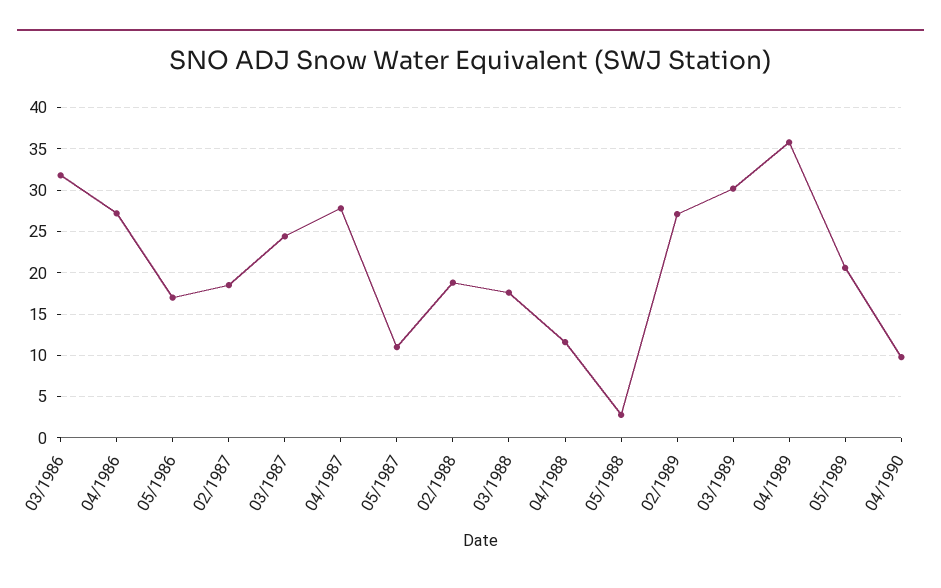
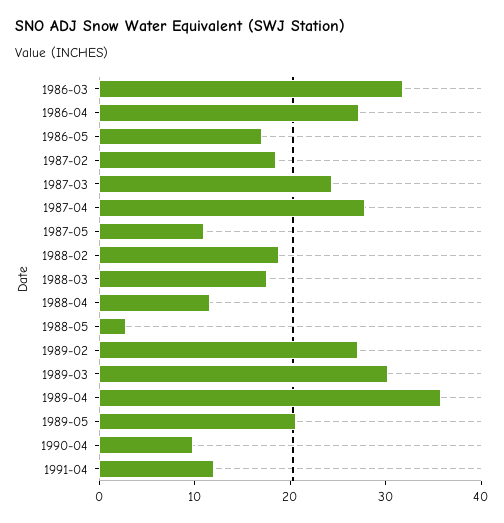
1991-04: none -> 12

